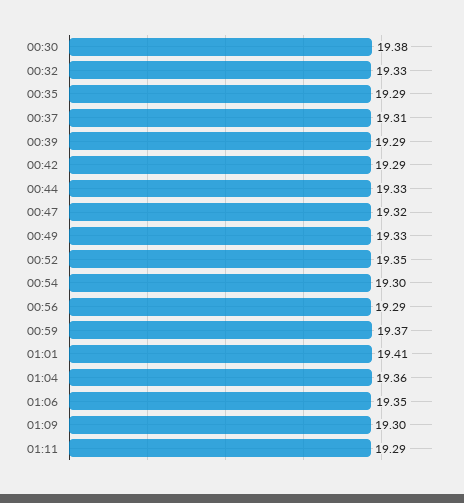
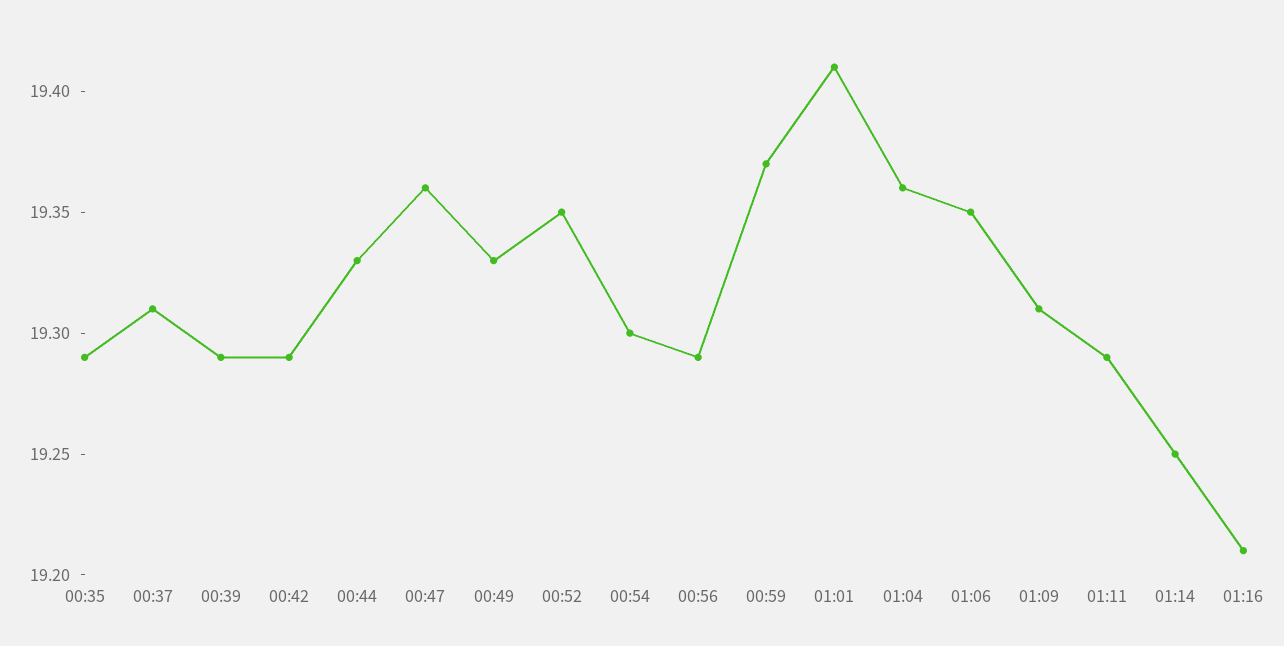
00:30: 19.38 -> none
00:32: 19.33 -> none
00:47: 19.32 -> 19.36
01:09: 19.3 -> 19.31
01:14: none -> 19.25
01:16: none -> 19.21

